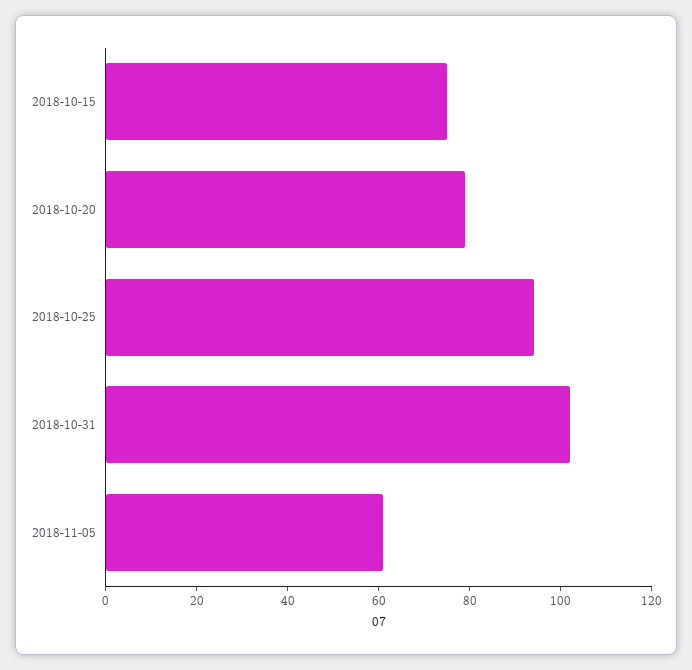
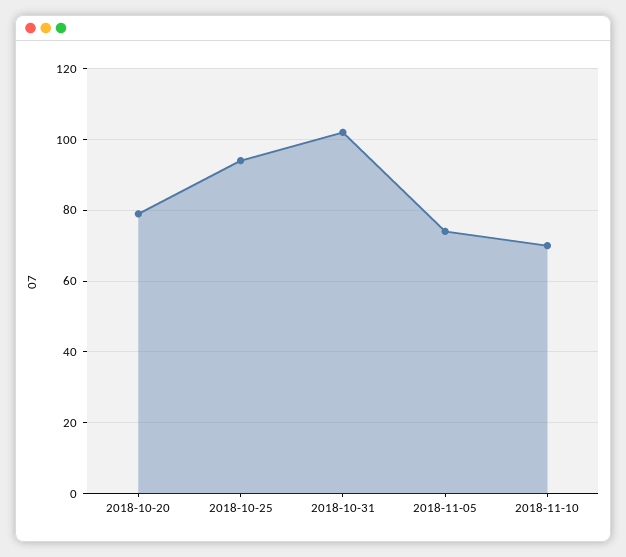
2018-10-15: 75 -> none
2018-11-05: 60 -> 75
2018-11-10: none -> 70

